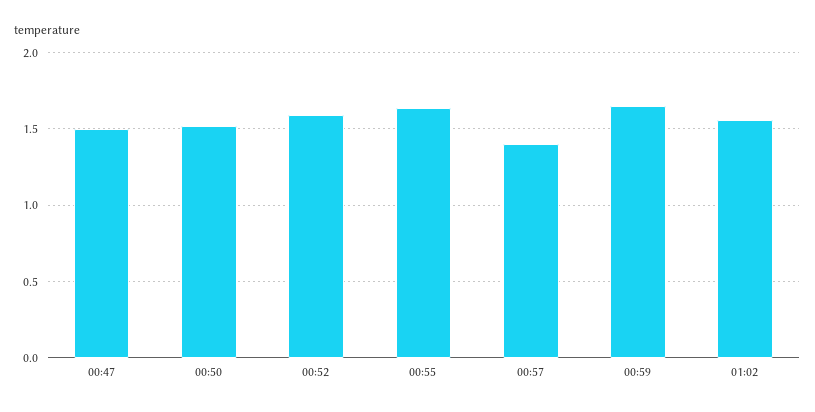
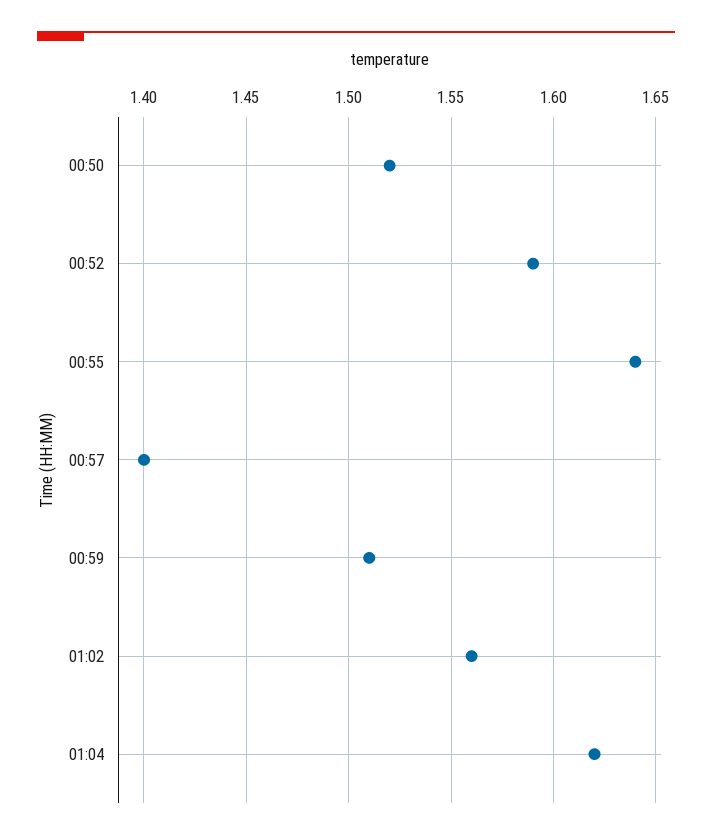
00:47: 1.5 -> none
00:59: 1.65 -> 1.51
01:04: none -> 1.62

